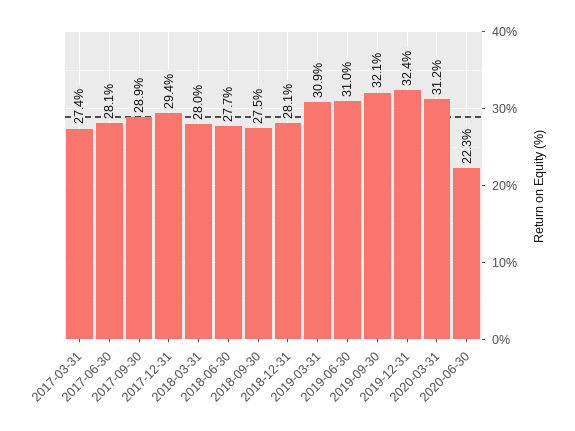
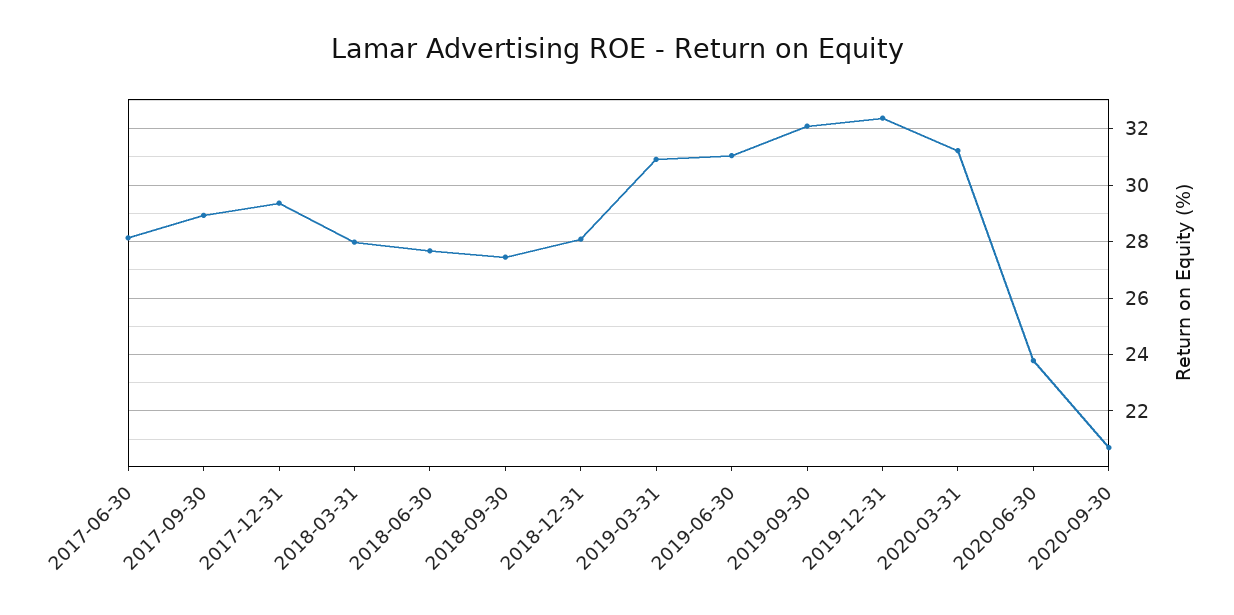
2017-03-31: 27.4 -> none
2020-06-30: 22.3 -> 23.75
2020-09-30: none -> 20.75

